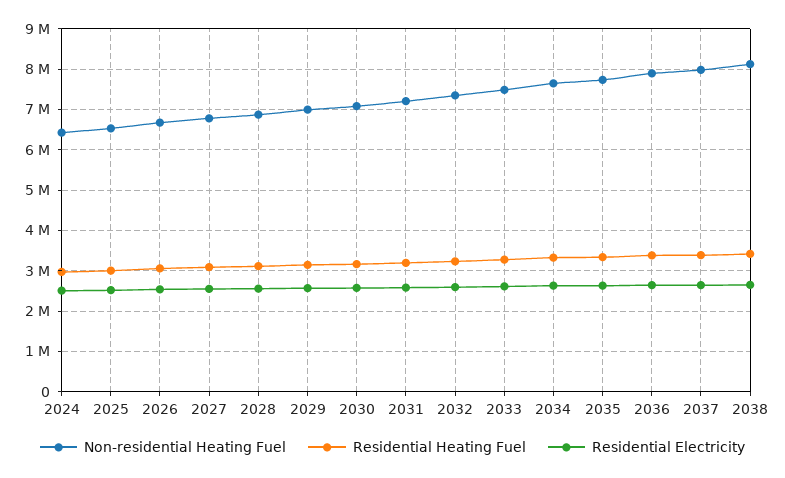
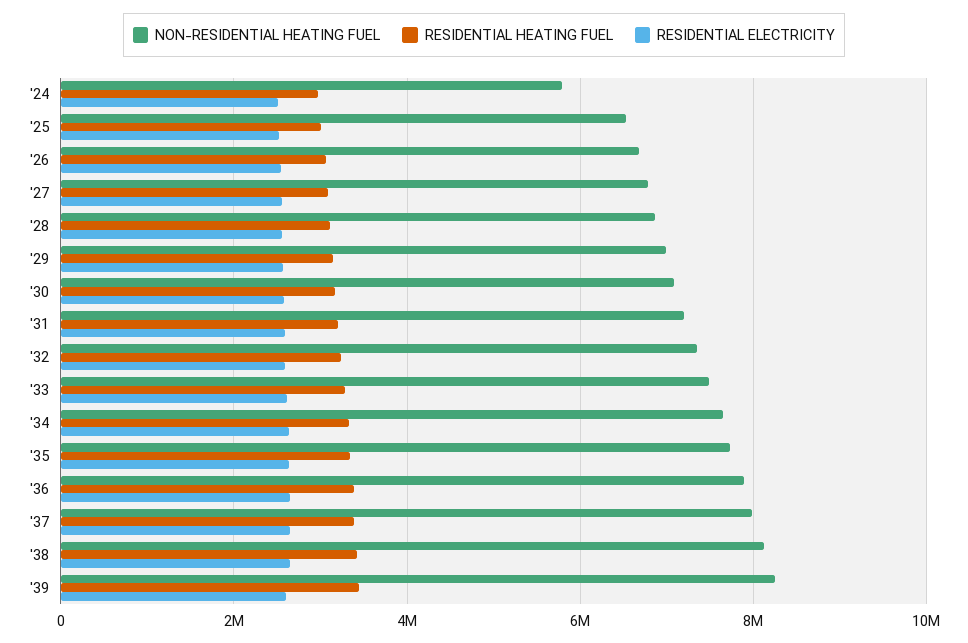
Non-residential Heating Fuel, 2024: 6400000 -> 5800000
Non-residential Heating Fuel, '39: none -> 8200000
Residential Heating Fuel, '39: none -> 3400000
Residential Electricity, '39: none -> 2600000

